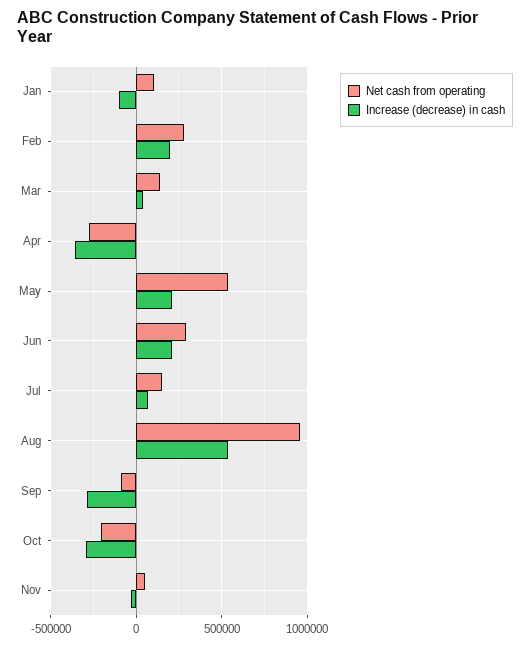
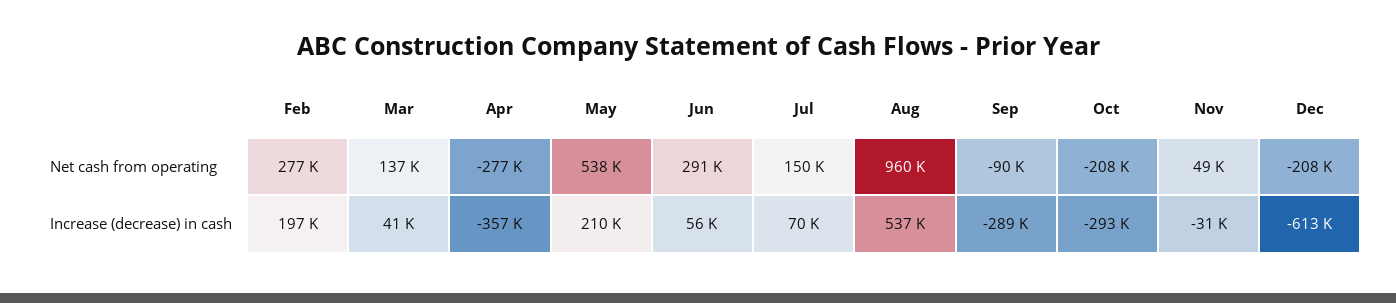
Net cash from operating, Jan: 100000 -> none
Increase (decrease) in cash, Jan: -100000 -> none
Increase (decrease) in cash, Jun: 200000 -> 56000
Net cash from operating, Dec: none -> -208000
Increase (decrease) in cash, Dec: none -> -613000

